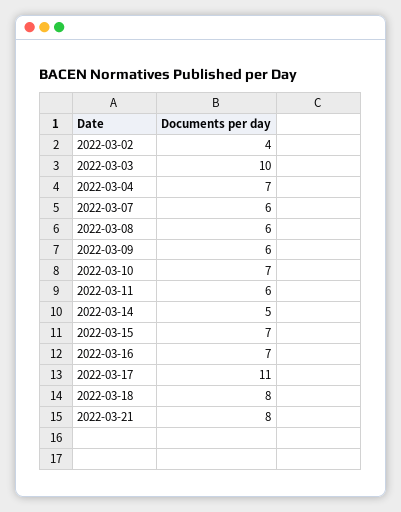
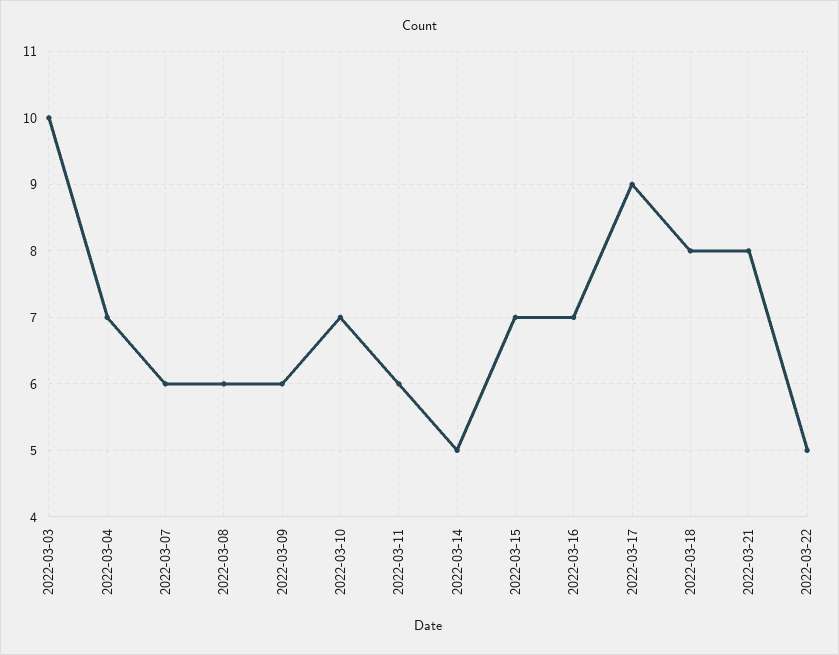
2022-03-02: 4 -> none
2022-03-17: 11 -> 9
2022-03-22: none -> 5

